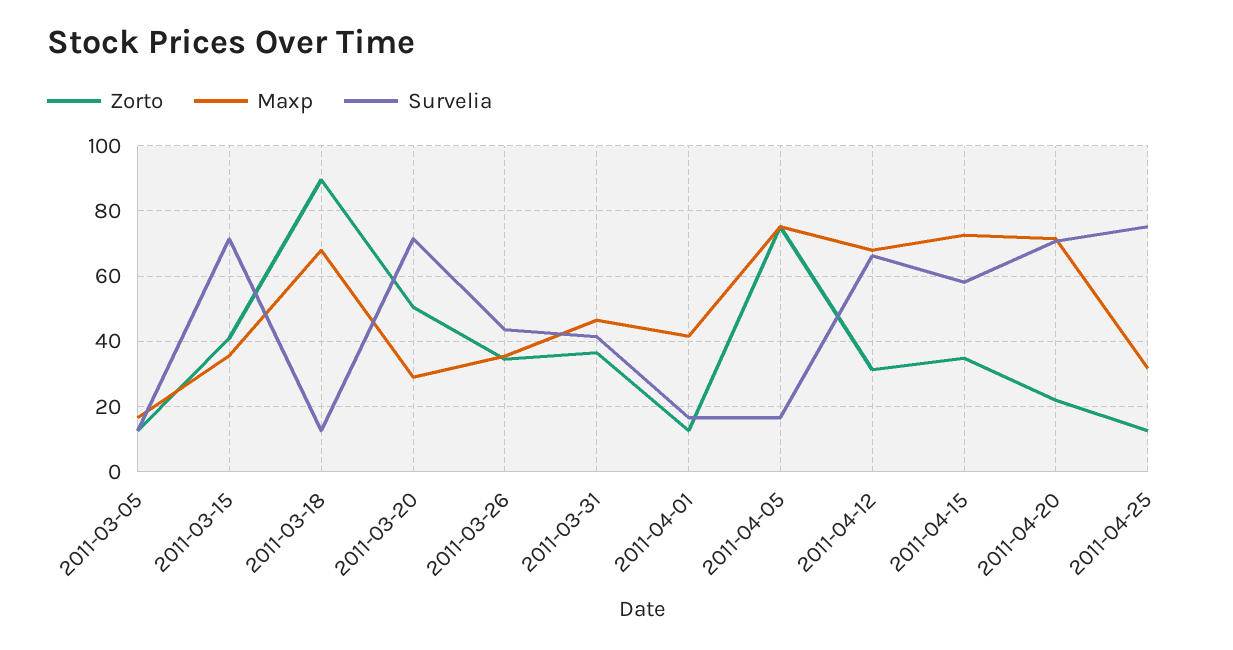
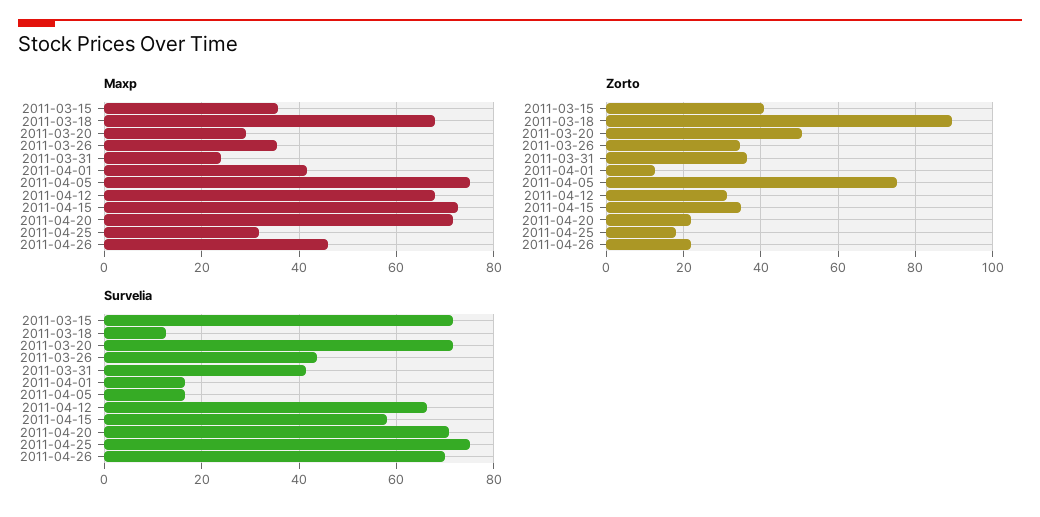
Zorto, 2011-03-05: 12 -> none
Maxp, 2011-03-05: 16 -> none
Survelia, 2011-03-05: 12 -> none
Maxp, 2011-03-31: 46 -> 24
Zorto, 2011-04-25: 12 -> 18
Maxp, 2011-04-26: none -> 46
Zorto, 2011-04-26: none -> 22
Survelia, 2011-04-26: none -> 70

